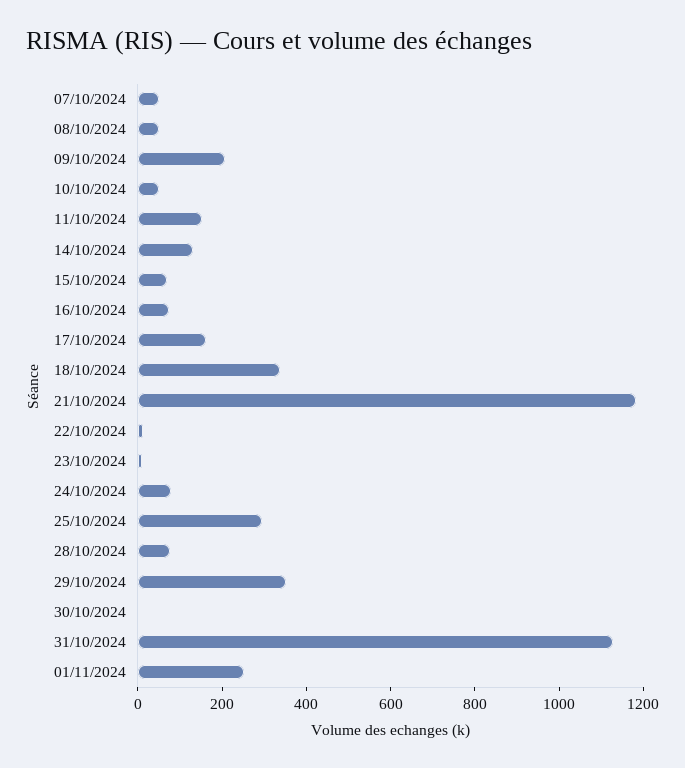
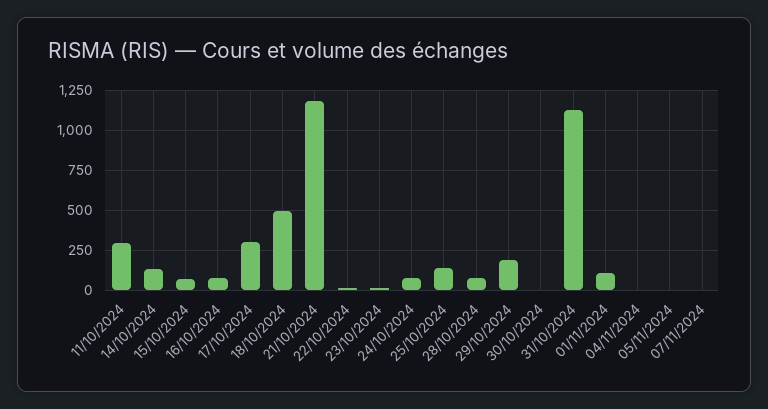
07/10/2024: 50 -> none
08/10/2024: 50 -> none
09/10/2024: 200 -> none
10/10/2024: 50 -> none
11/10/2024: 150 -> 300
17/10/2024: 150 -> 300
18/10/2024: 350 -> 500
25/10/2024: 300 -> 150
29/10/2024: 350 -> 200
01/11/2024: 250 -> 100
04/11/2024: none -> 0
05/11/2024: none -> 0
07/11/2024: none -> 0

